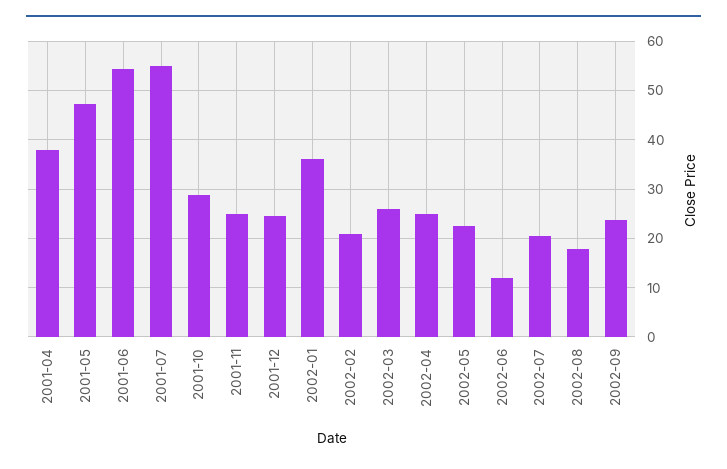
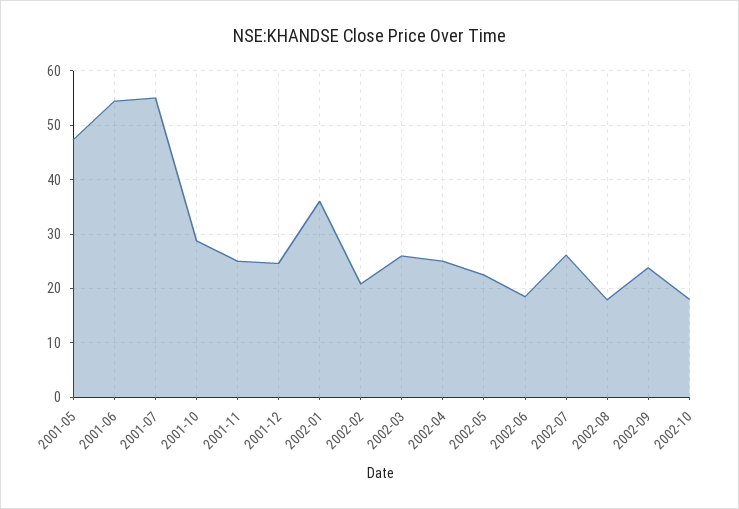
2001-04: 38 -> none
2002-06: 12 -> 18
2002-07: 20 -> 26
2002-10: none -> 18

